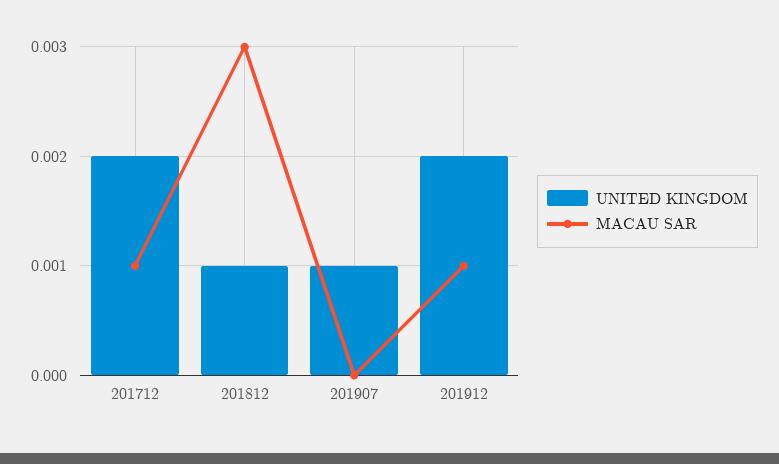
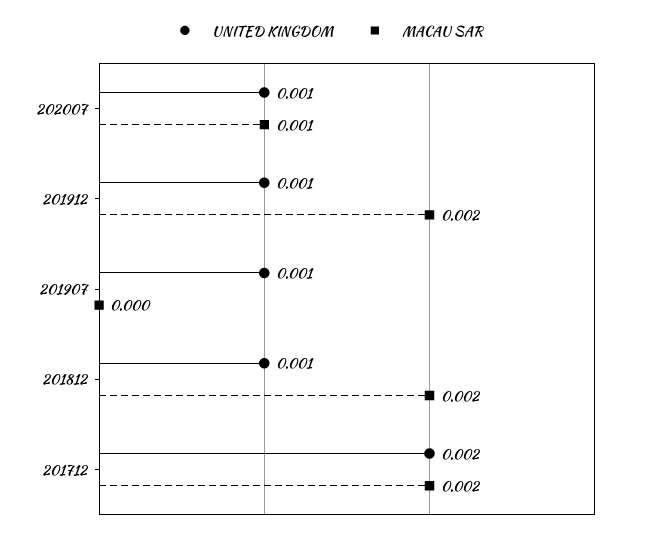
MACAU SAR, 201712: 0.001 -> 0.002
MACAU SAR, 201812: 0.003 -> 0.002
UNITED KINGDOM, 201912: 0.002 -> 0.001
MACAU SAR, 201912: 0.001 -> 0.002
UNITED KINGDOM, 202007: none -> 0.001
MACAU SAR, 202007: none -> 0.001

